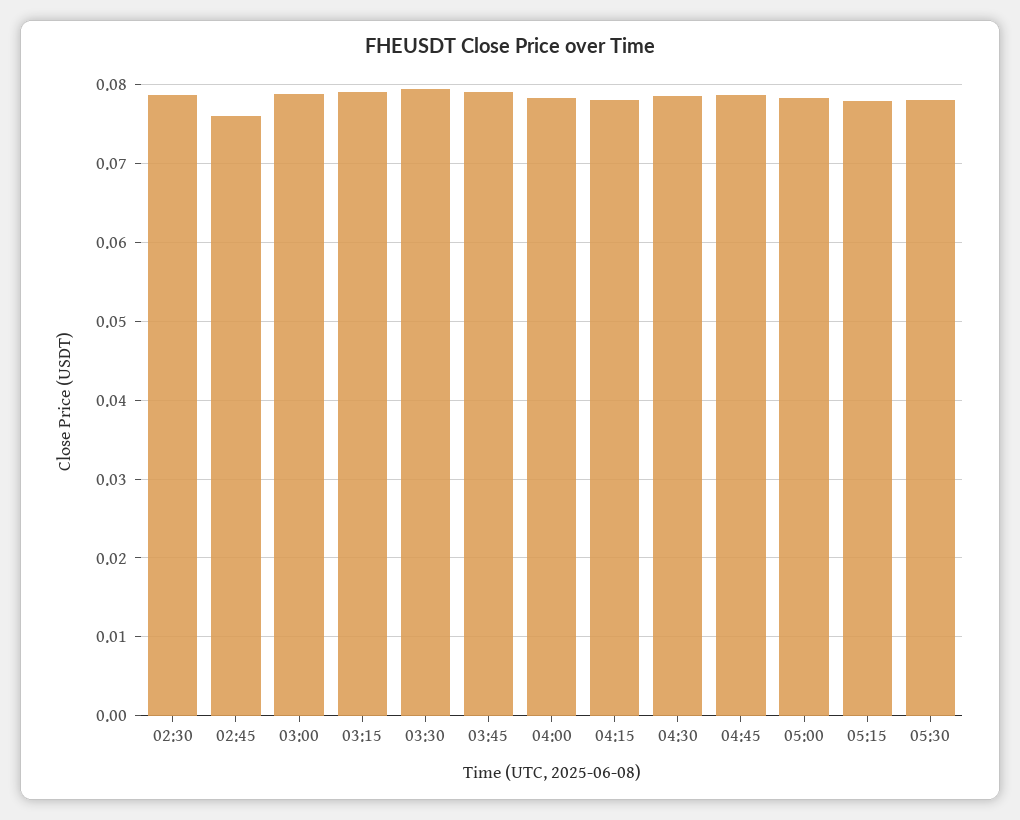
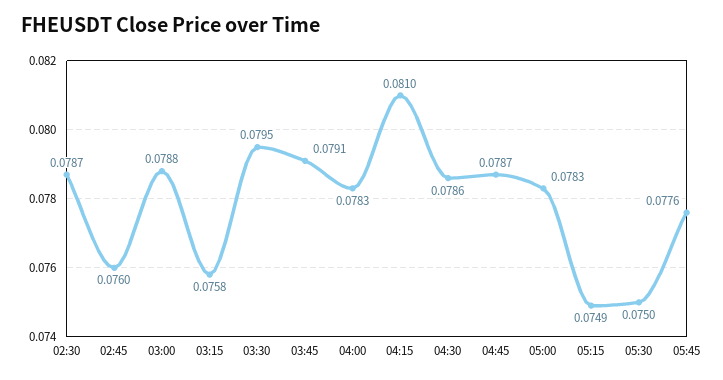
03:15: 0.079 -> 0.0758
04:15: 0.078 -> 0.081
05:15: 0.078 -> 0.0749
05:30: 0.078 -> 0.075
05:45: none -> 0.0776

